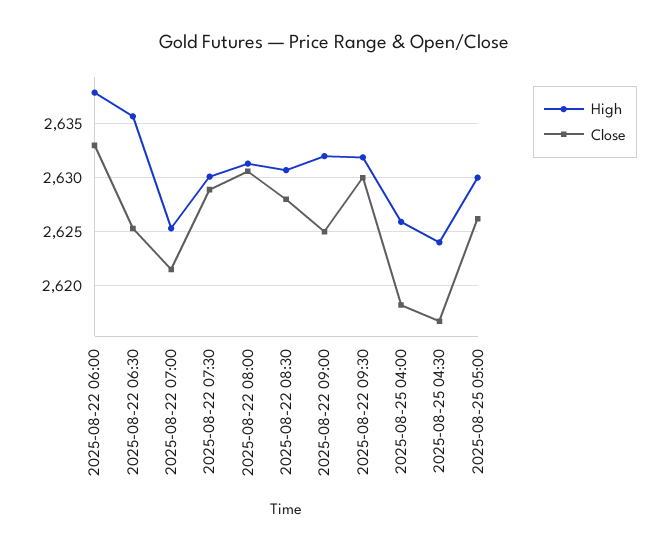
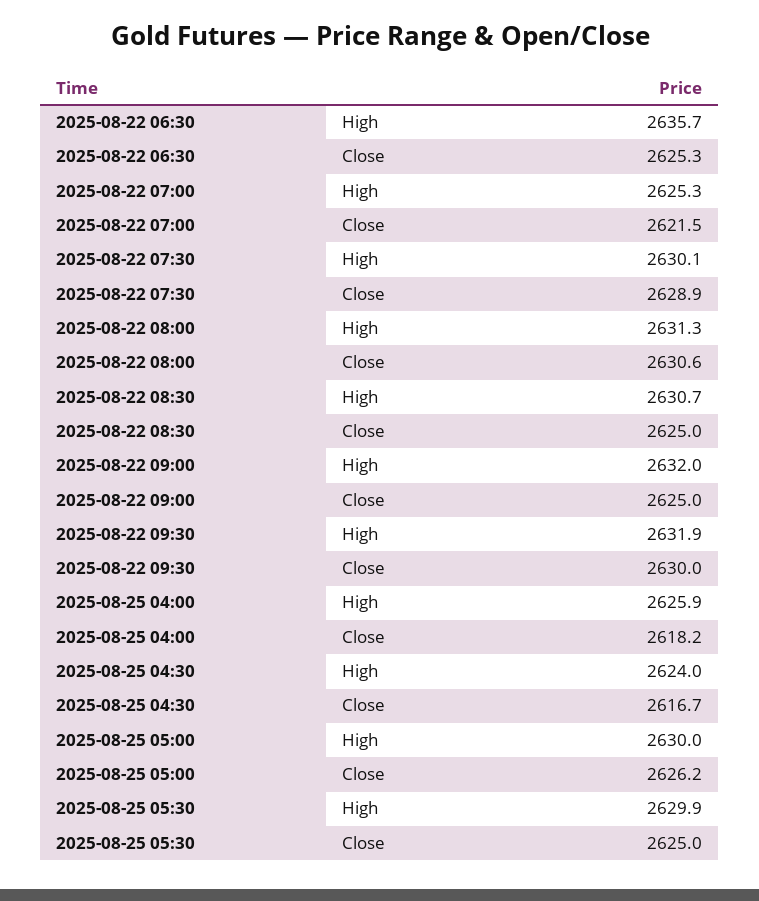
High, 2025-08-22 06:00: 2638 -> none
Close, 2025-08-22 06:00: 2633 -> none
Close, 2025-08-22 08:30: 2628 -> 2625
High, 2025-08-25 05:30: none -> 2629.9
Close, 2025-08-25 05:30: none -> 2625

